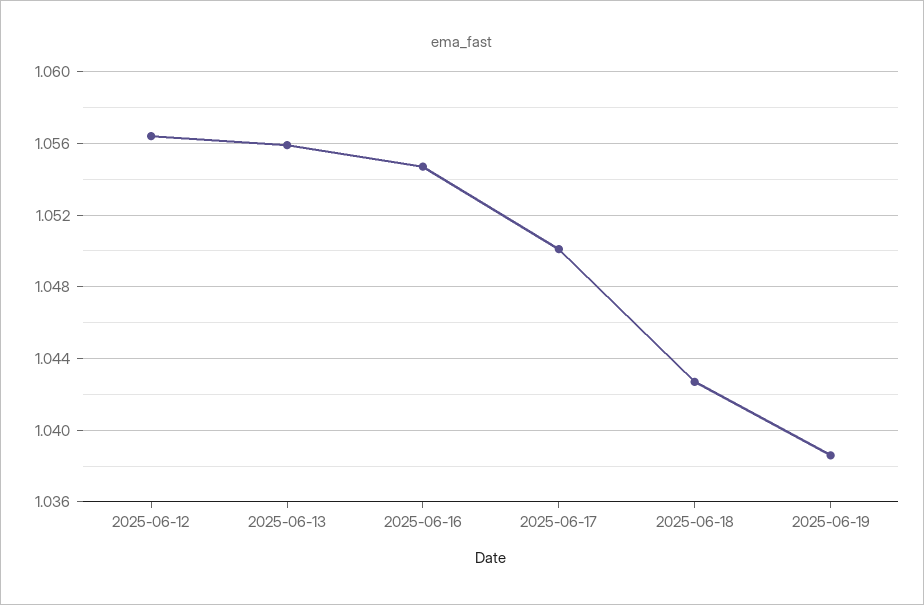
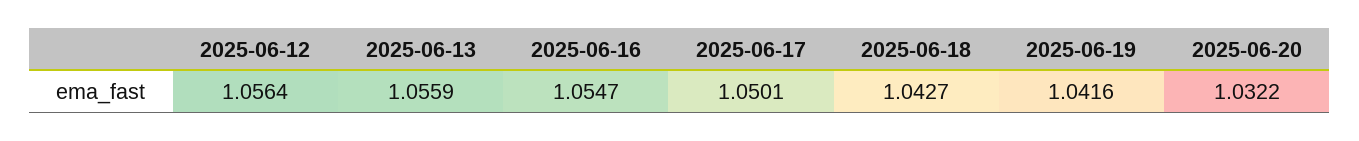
2025-06-19: 1.0385 -> 1.0416
2025-06-20: none -> 1.0322

